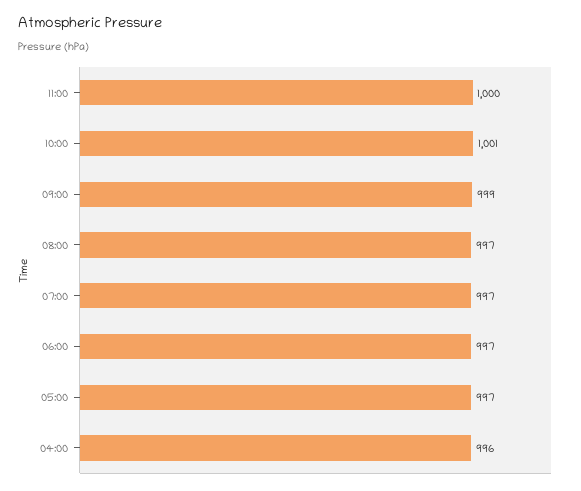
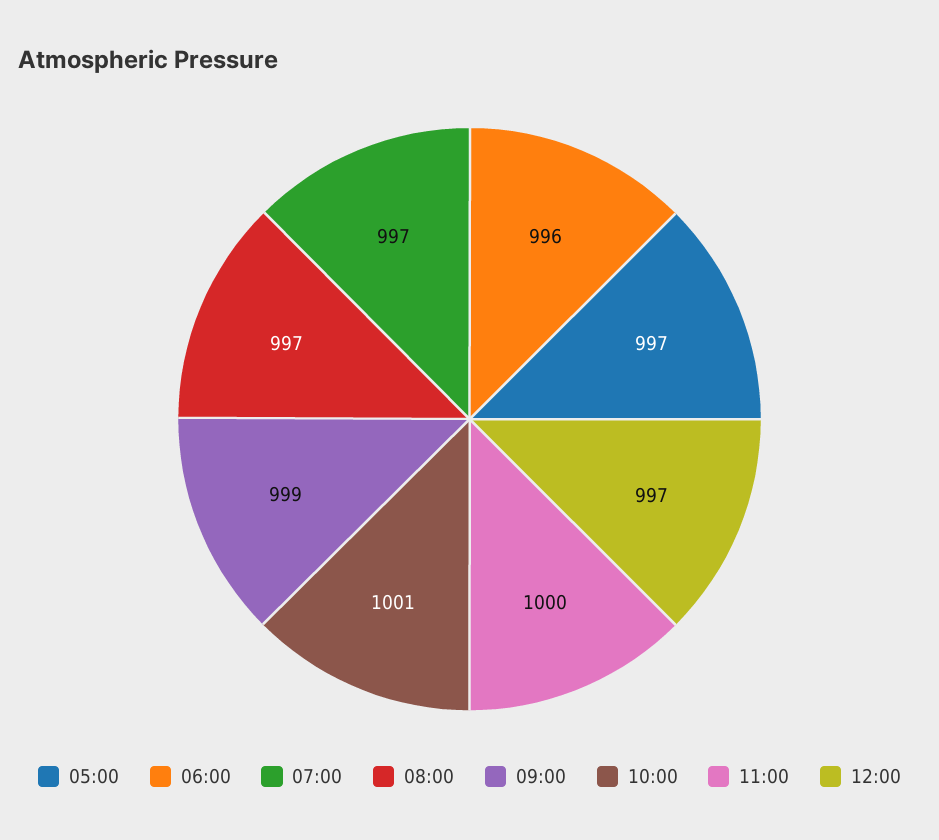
06:00: 997 -> 996
04:00: 996 -> none
12:00: none -> 997

